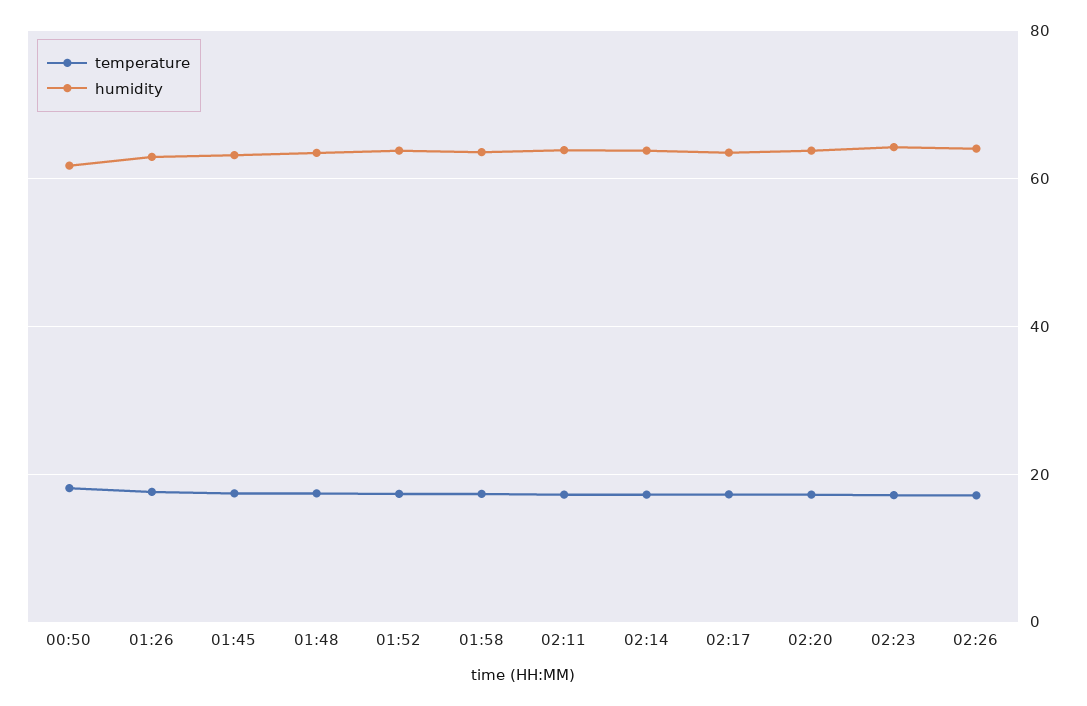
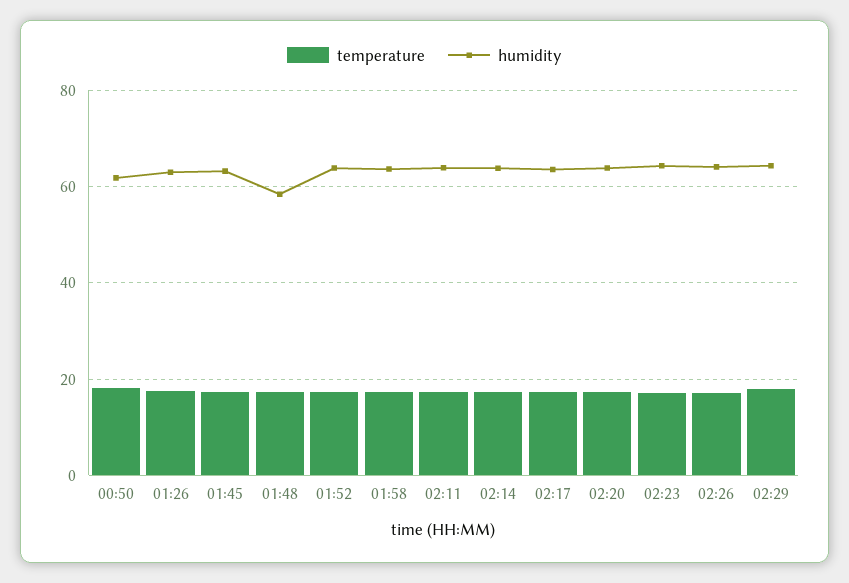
humidity, 01:48: 64 -> 58
temperature, 02:29: none -> 18
humidity, 02:29: none -> 64

